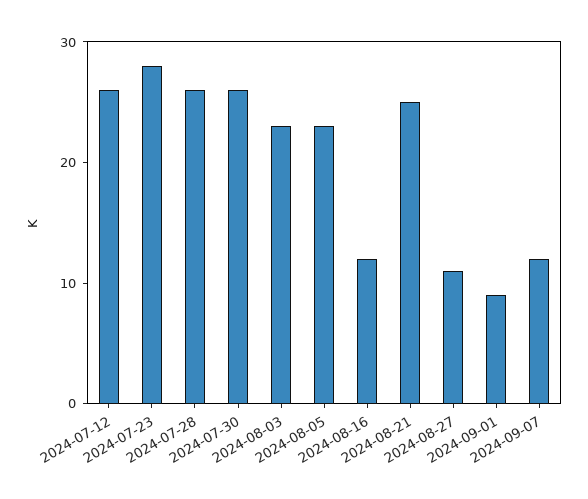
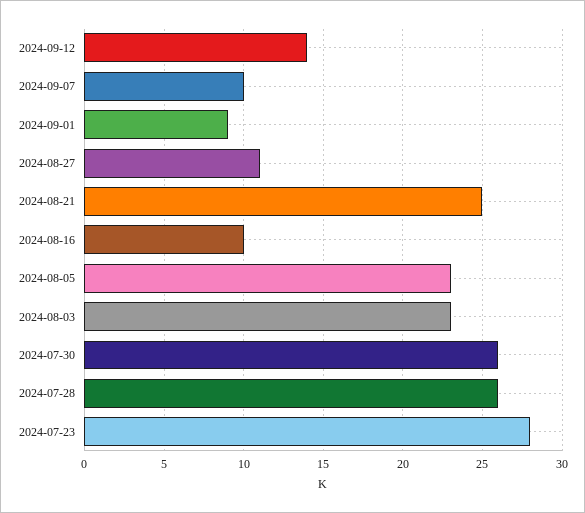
2024-07-12: 26 -> none
2024-08-16: 12 -> 10
2024-09-07: 12 -> 10
2024-09-12: none -> 14

